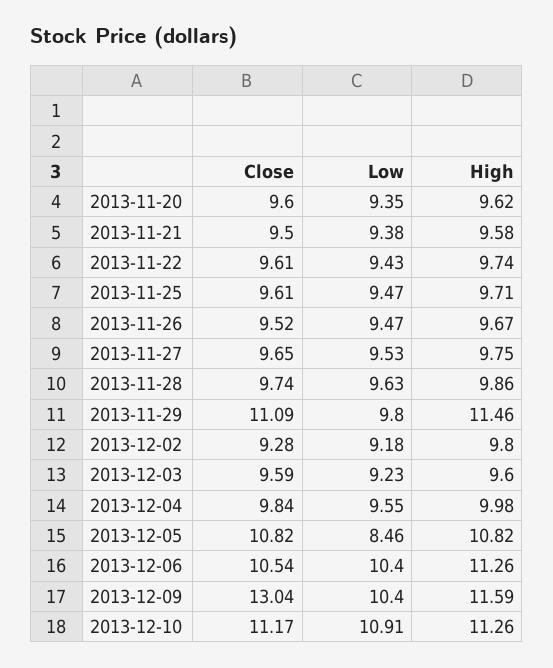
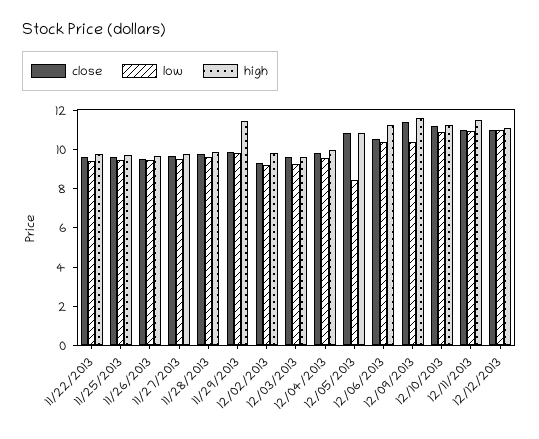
Close, 2013-11-20: 9.6 -> none
Low, 2013-11-20: 9.35 -> none
High, 2013-11-20: 9.62 -> none
Close, 2013-11-21: 9.5 -> none
Low, 2013-11-21: 9.38 -> none
High, 2013-11-21: 9.58 -> none
Close, 2013-11-29: 11.09 -> 10
Close, 2013-12-09: 13.04 -> 11.5
Close, 12/11/2013: none -> 11
Low, 12/11/2013: none -> 11
High, 12/11/2013: none -> 11.5
Close, 12/12/2013: none -> 11
Low, 12/12/2013: none -> 11
High, 12/12/2013: none -> 11

